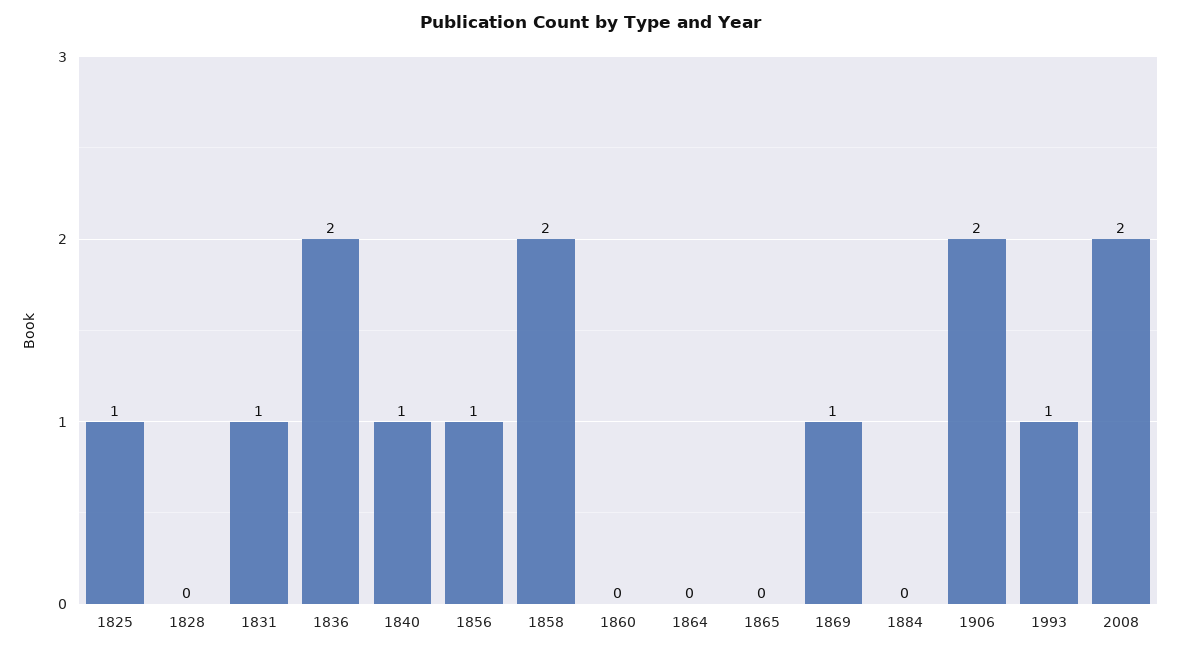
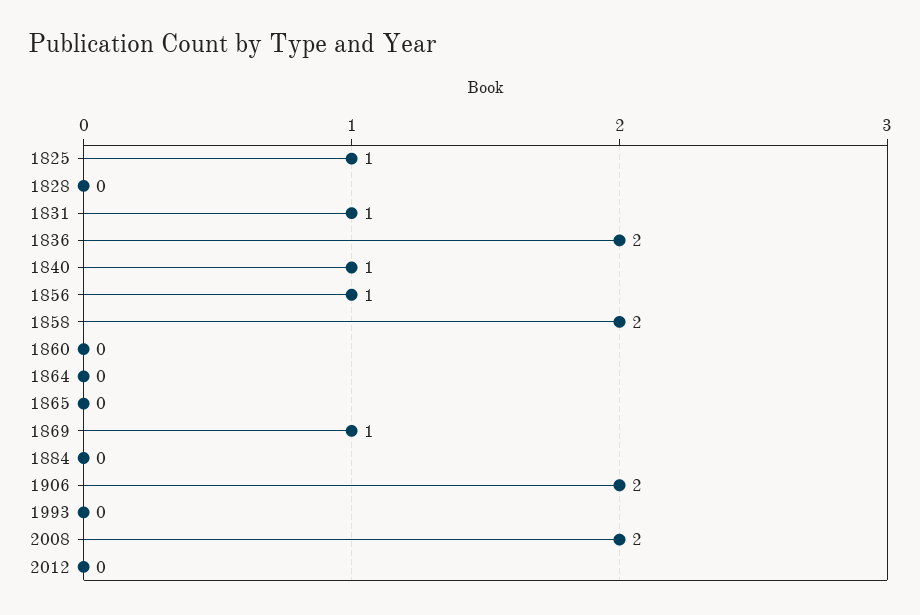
1993: 1 -> 0
2012: none -> 0

